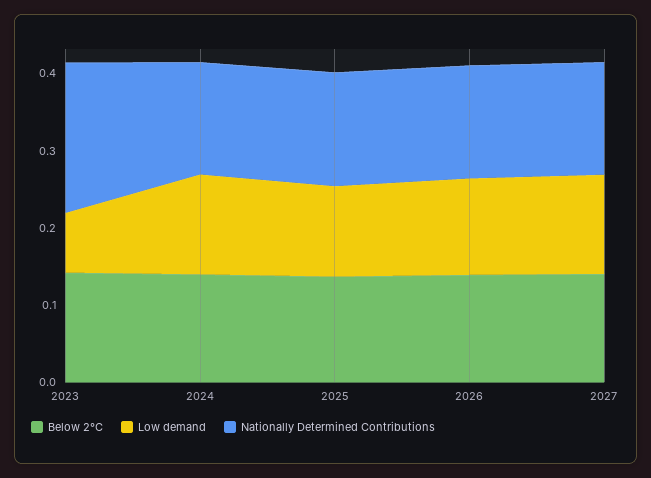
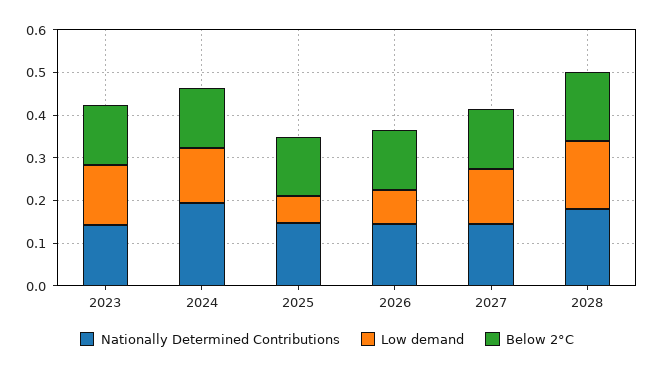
Low demand, 2023: 0.08 -> 0.14
Nationally Determined Contributions, 2023: 0.2 -> 0.14
Nationally Determined Contributions, 2024: 0.14 -> 0.2
Low demand, 2025: 0.12 -> 0.06
Low demand, 2026: 0.12 -> 0.08
Nationally Determined Contributions, 2028: none -> 0.18
Low demand, 2028: none -> 0.16
Below 2°C, 2028: none -> 0.16

